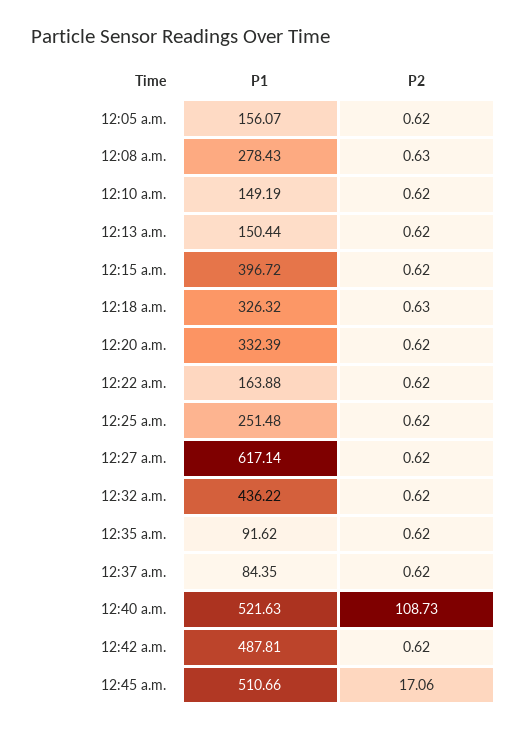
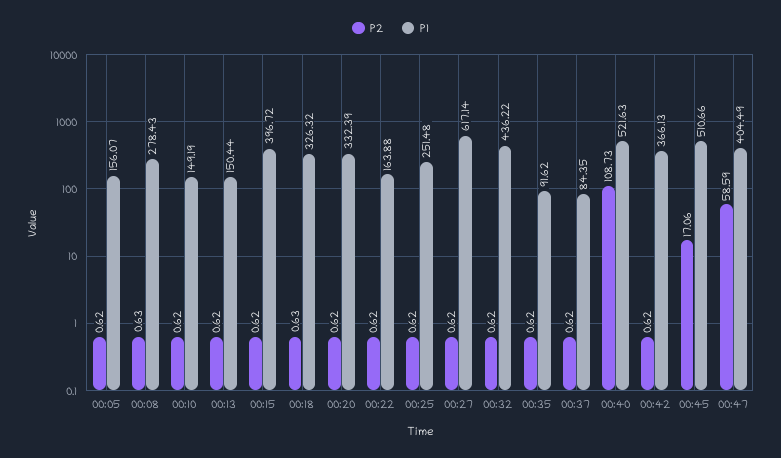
P1, 12:42 a.m.: 487.81 -> 366.13
P2, 00:47: none -> 58.59
P1, 00:47: none -> 404.49

